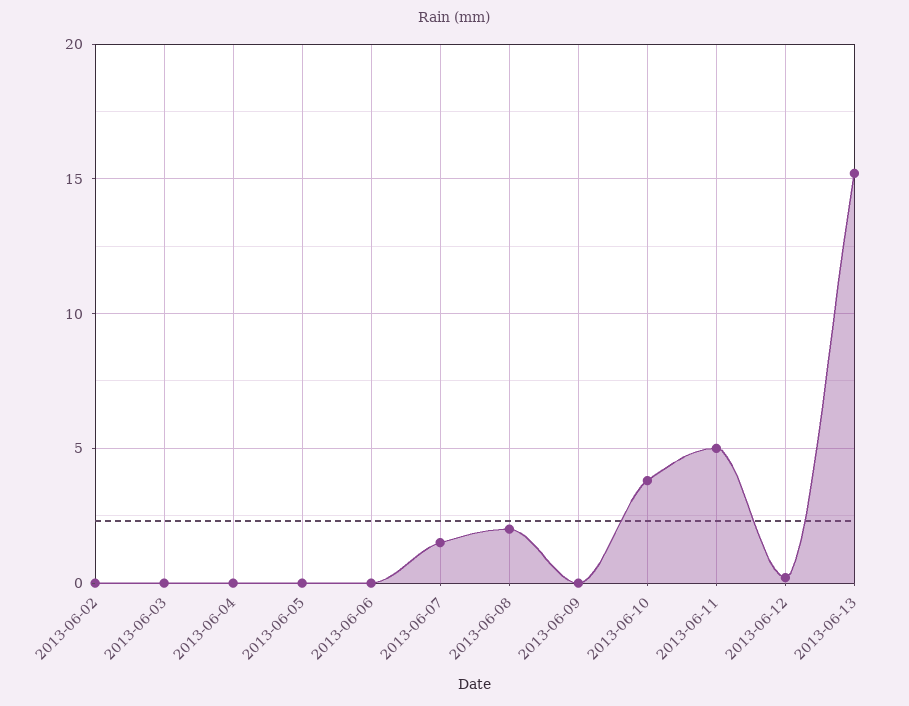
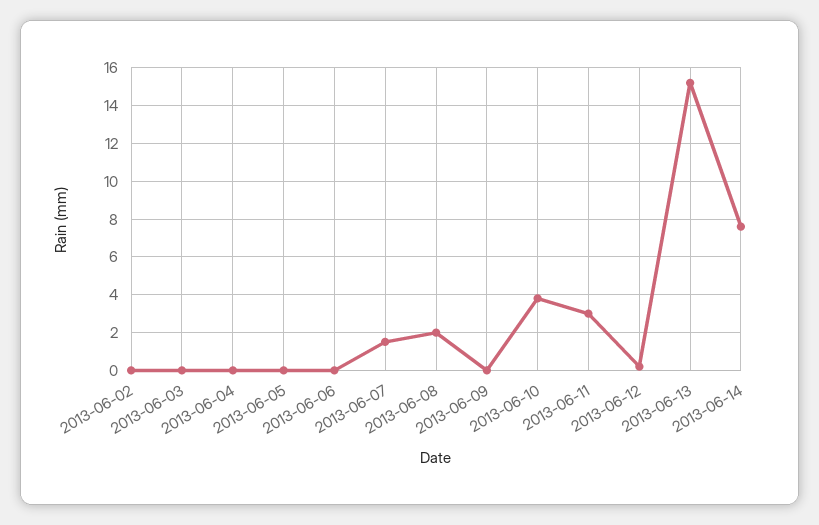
2013-06-11: 5 -> 3
2013-06-14: none -> 7.5

